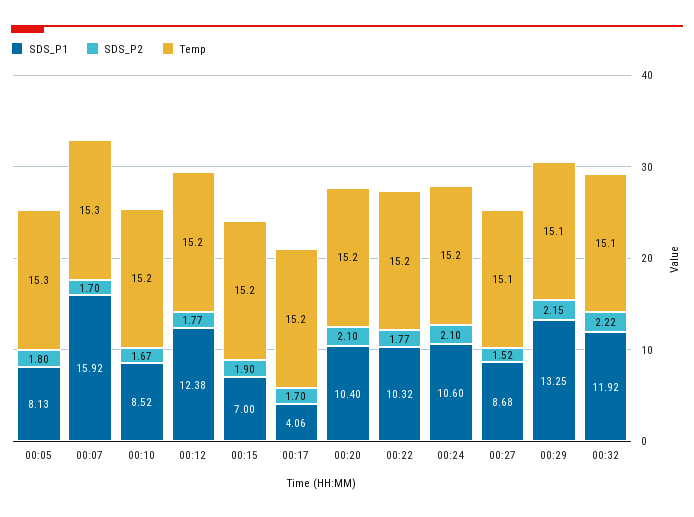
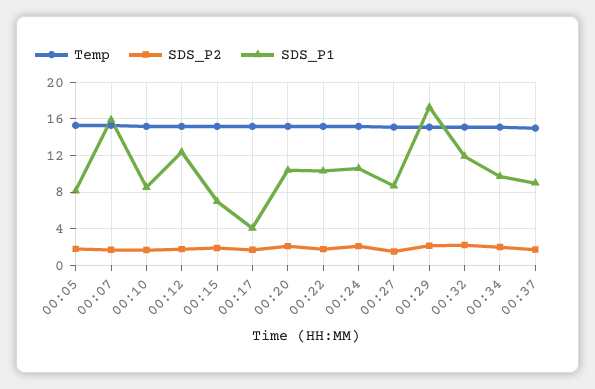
SDS_P1, 00:29: 13.25 -> 17
Temp, 00:34: none -> 15
SDS_P2, 00:34: none -> 2
SDS_P1, 00:34: none -> 10
Temp, 00:37: none -> 15
SDS_P2, 00:37: none -> 2
SDS_P1, 00:37: none -> 9

